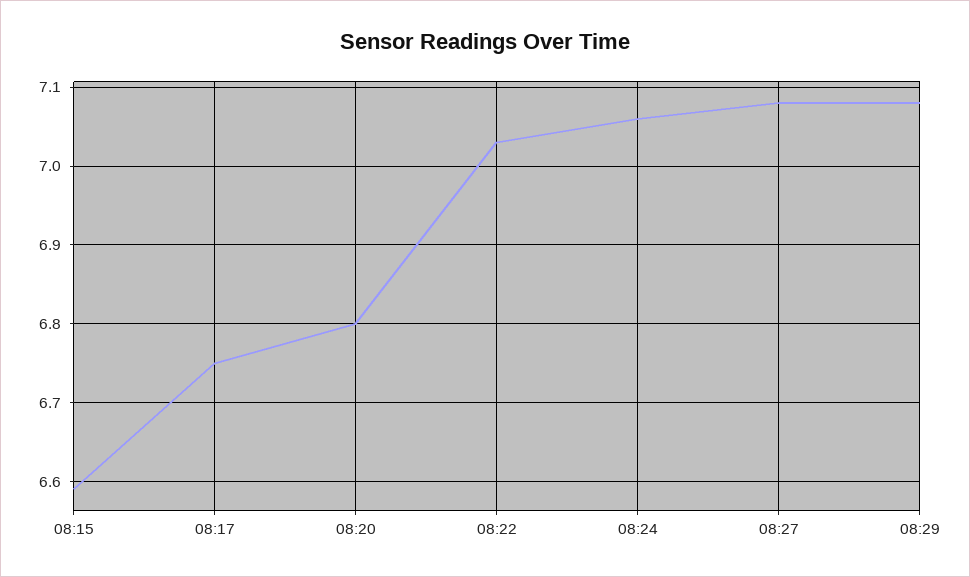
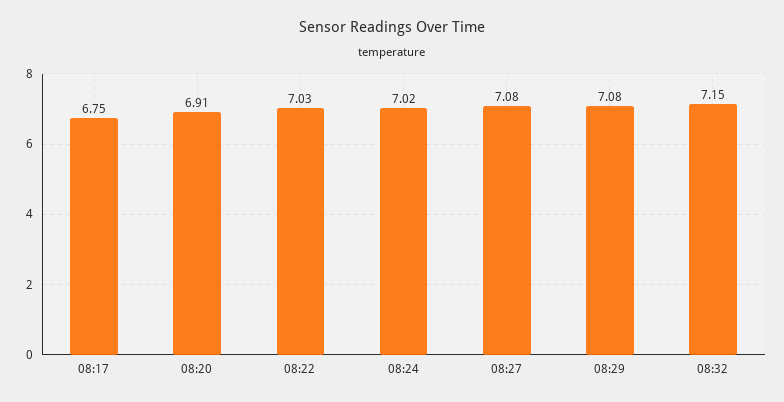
08:15: 6.59 -> none
08:20: 6.8 -> 6.91
08:24: 7.06 -> 7.02
08:32: none -> 7.15

